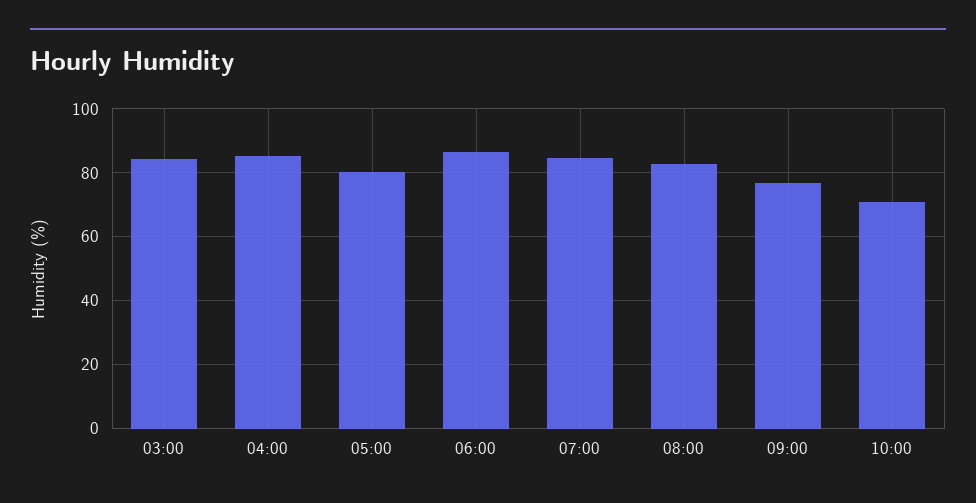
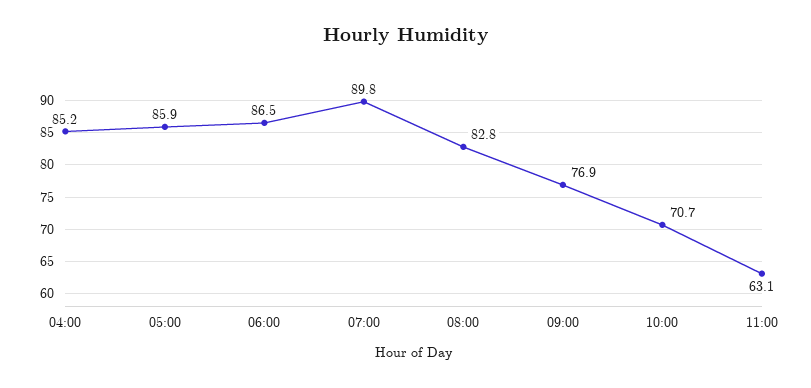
03:00: 84 -> none
05:00: 80 -> 85.9
07:00: 84 -> 89.8
11:00: none -> 63.1

